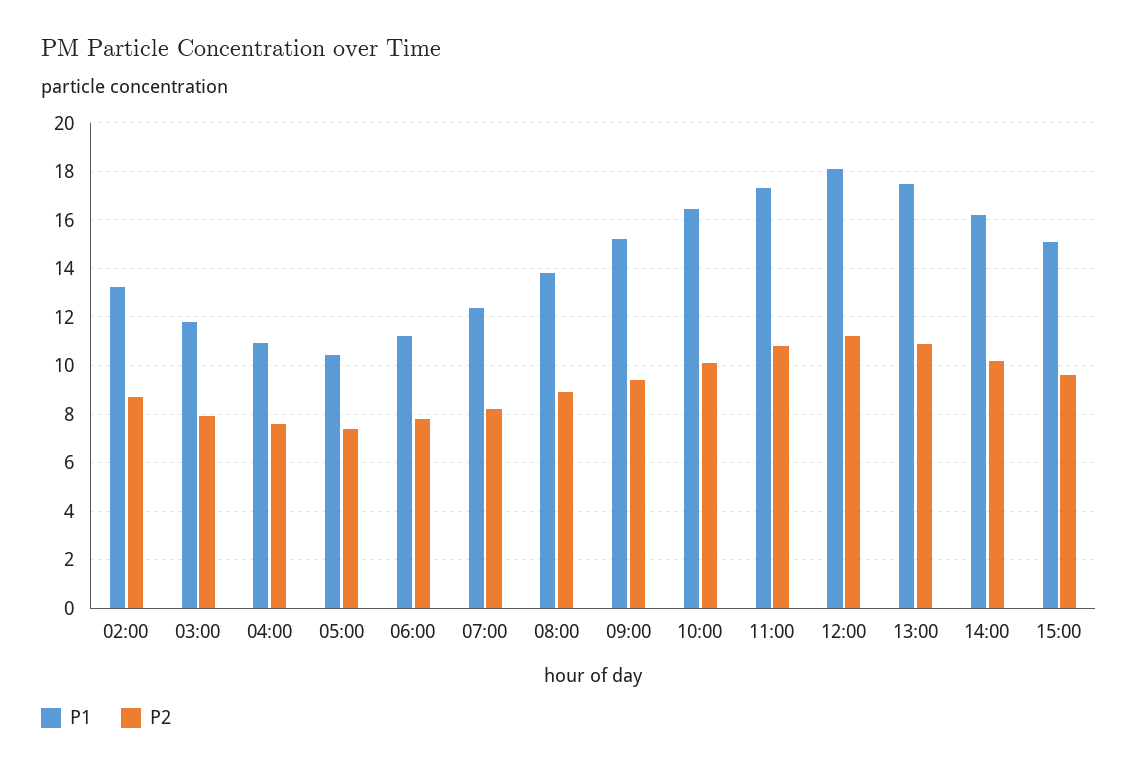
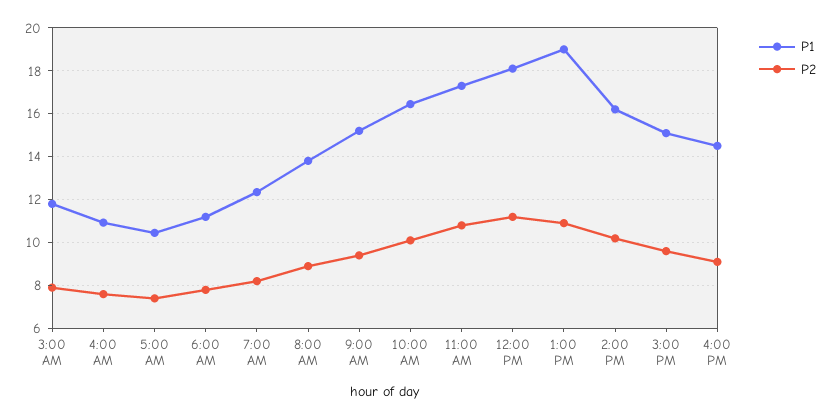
P1, 02:00: 13.25 -> none
P2, 02:00: 8.75 -> none
P1, 13:00: 17.5 -> 19
P1, 4:00 PM: none -> 14.5
P2, 4:00 PM: none -> 9

